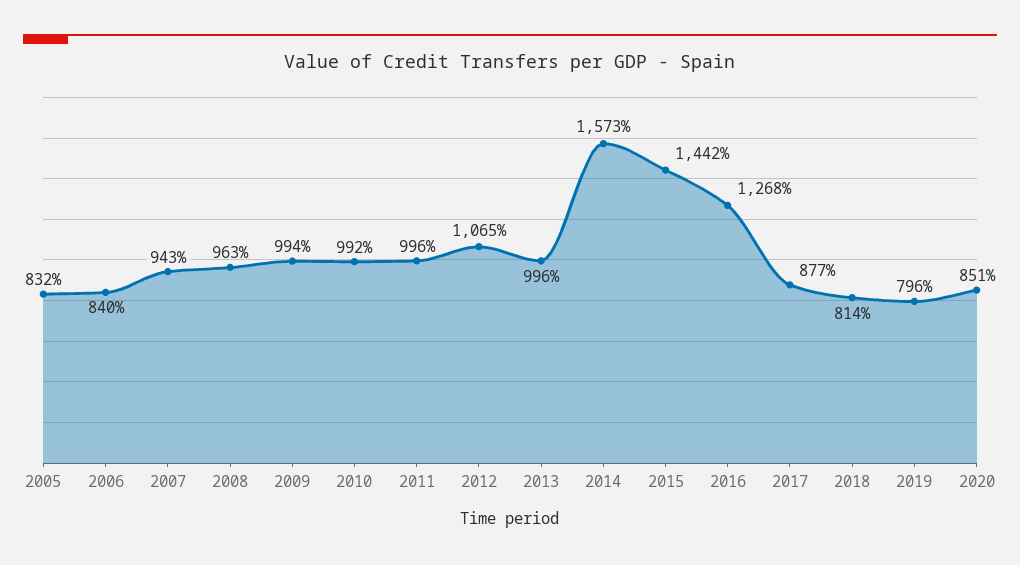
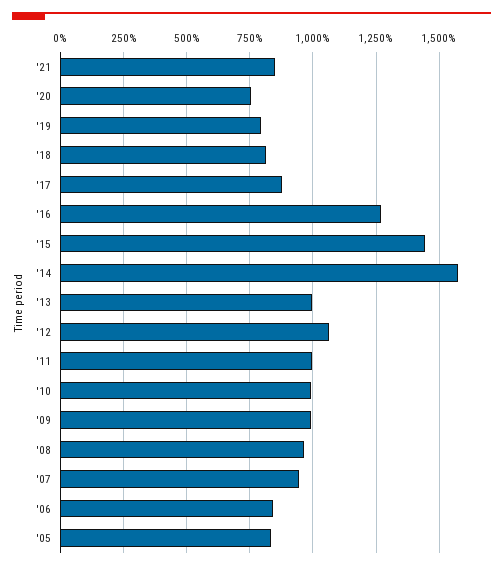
2020: 851 -> 750
'21: none -> 850

